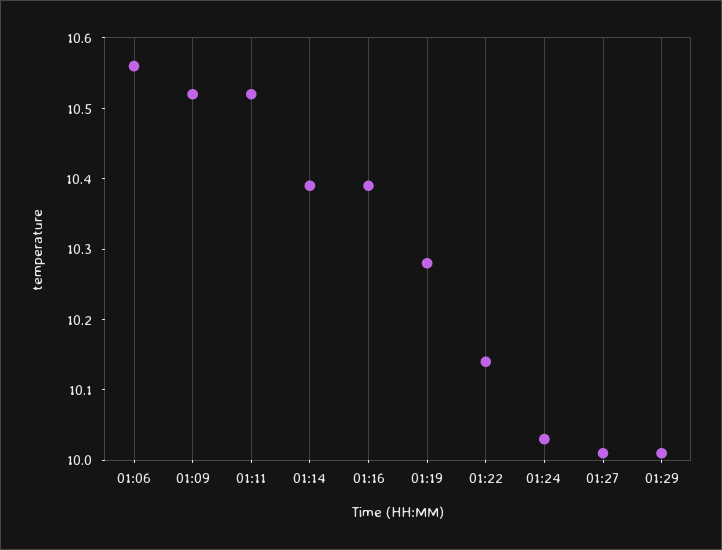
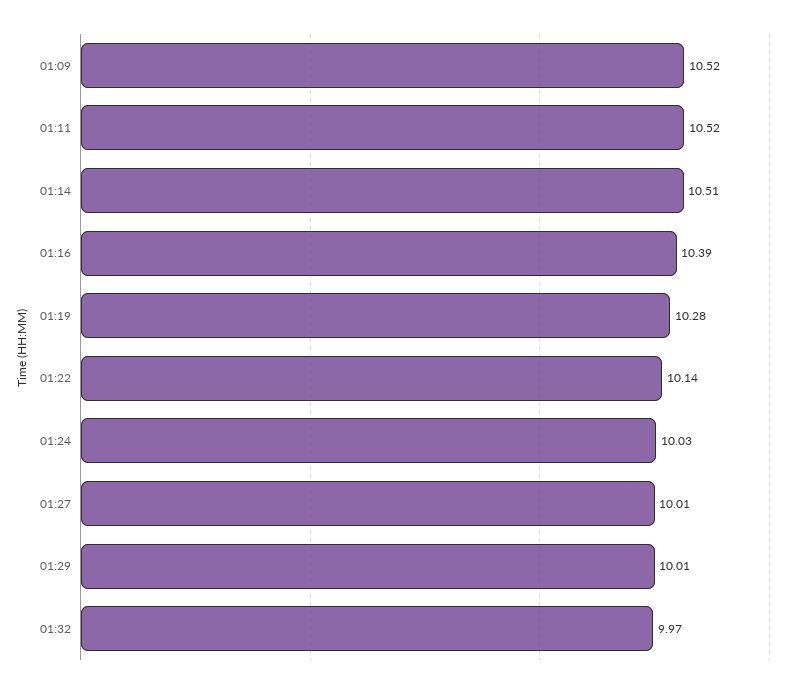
01:06: 10.55 -> none
01:14: 10.4 -> 10.51
01:32: none -> 9.97

